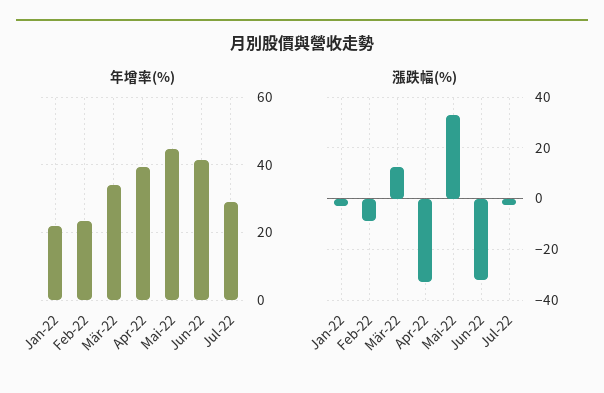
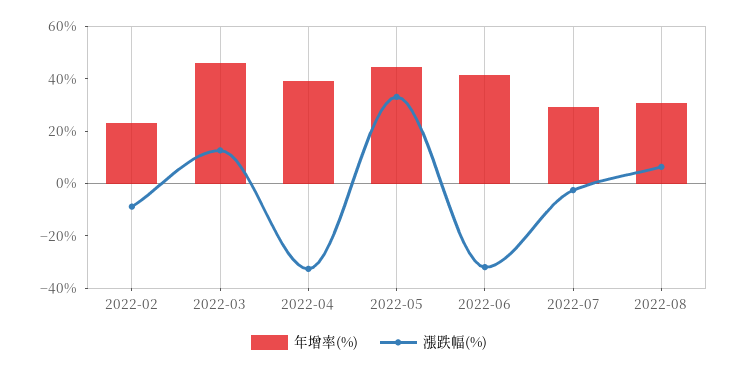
年增率(%), Jan-22: 22 -> none
年增率(%), Mär-22: 34 -> 45
漲跌幅(%), Jan-22: -2.5 -> none
年增率(%), 2022-08: none -> 30
漲跌幅(%), 2022-08: none -> 5

